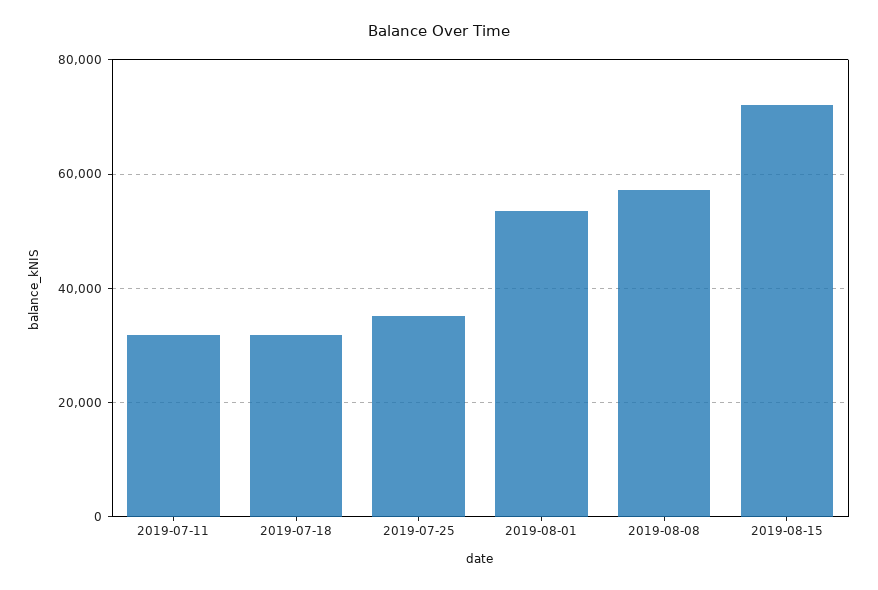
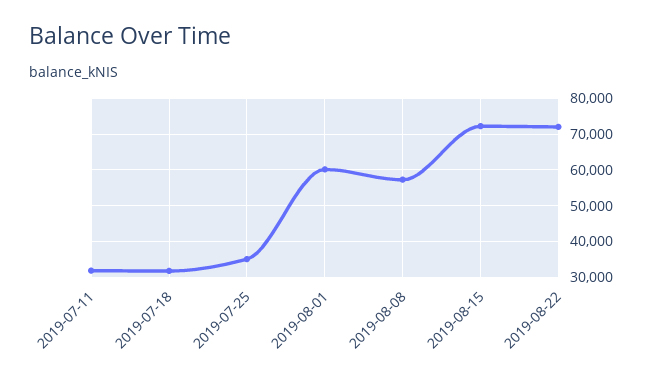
2019-08-01: 54000 -> 60000
2019-08-22: none -> 72000

